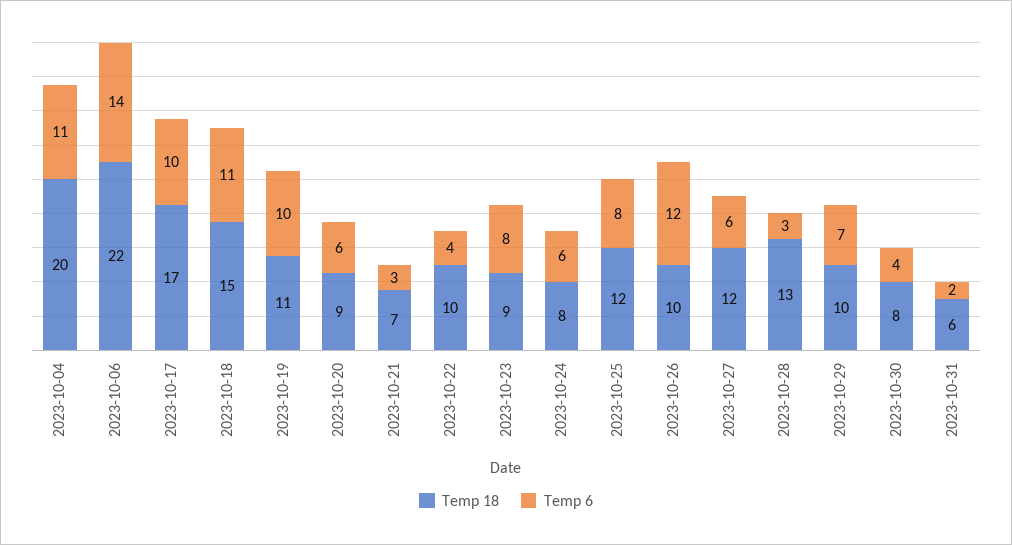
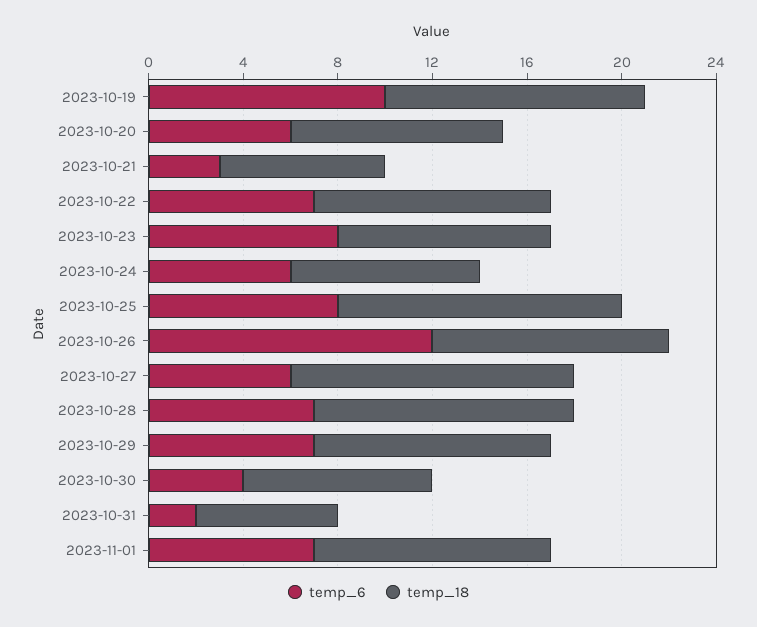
Temp 18, 2023-10-04: 20 -> none
Temp 6, 2023-10-04: 11 -> none
Temp 18, 2023-10-06: 22 -> none
Temp 6, 2023-10-06: 14 -> none
Temp 18, 2023-10-17: 17 -> none
Temp 6, 2023-10-17: 10 -> none
Temp 18, 2023-10-18: 15 -> none
Temp 6, 2023-10-18: 11 -> none
Temp 6, 2023-10-22: 4 -> 7
Temp 18, 2023-10-28: 13 -> 11
Temp 6, 2023-10-28: 3 -> 7
Temp 6, 2023-11-01: none -> 7
Temp 18, 2023-11-01: none -> 10

